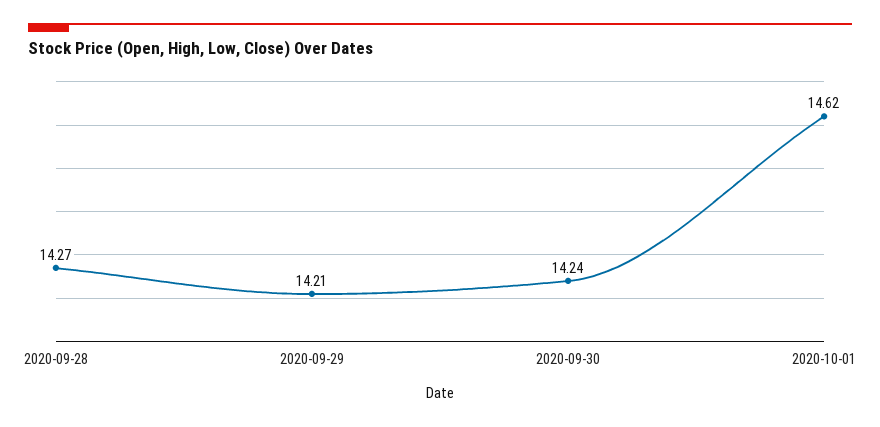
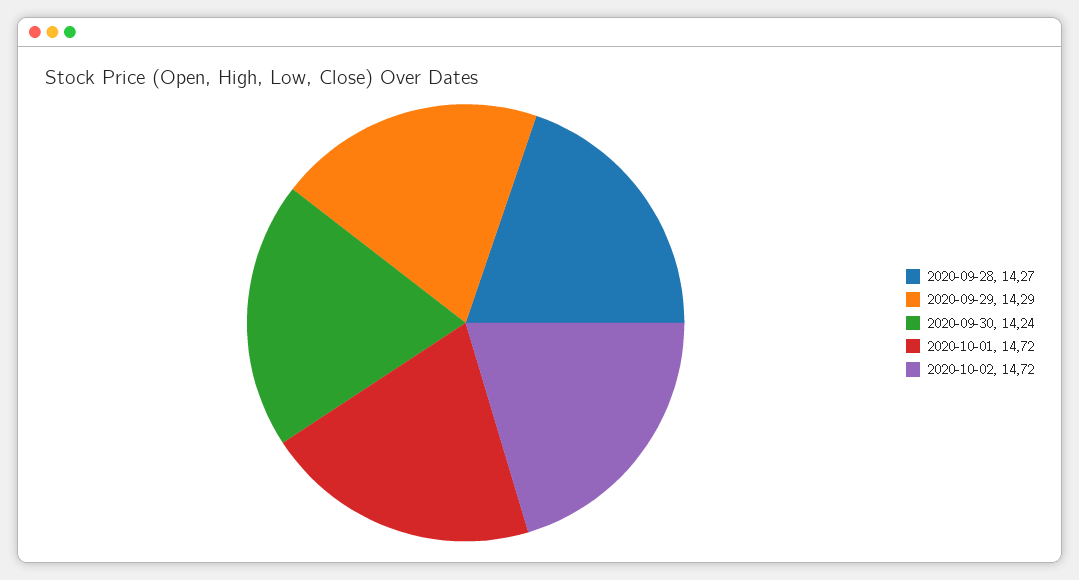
2020-09-29: 14.21 -> 14.29
2020-10-01: 14.62 -> 14.72
2020-10-02: none -> 14.72

